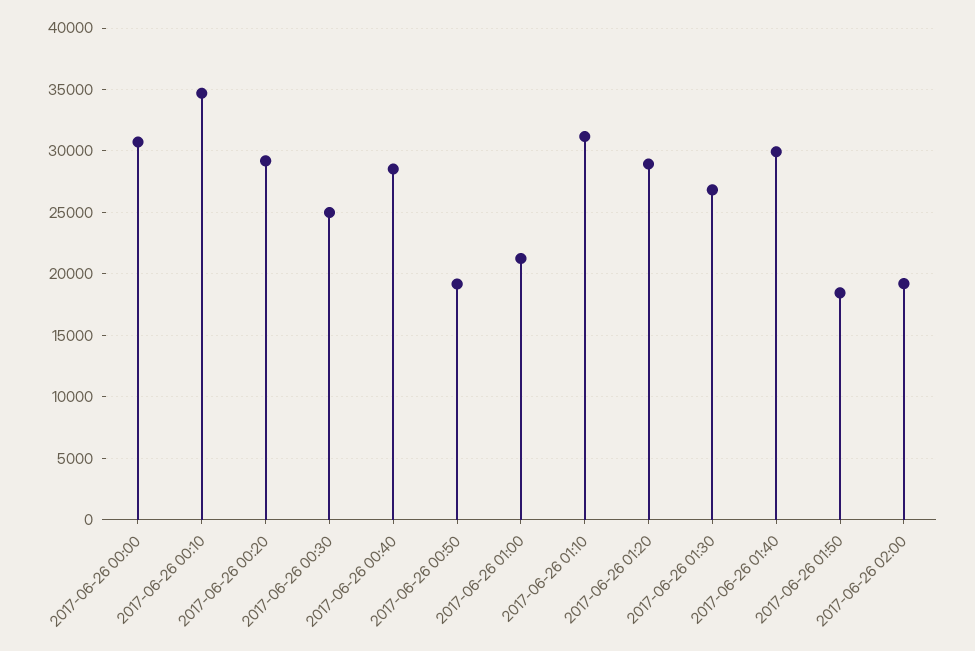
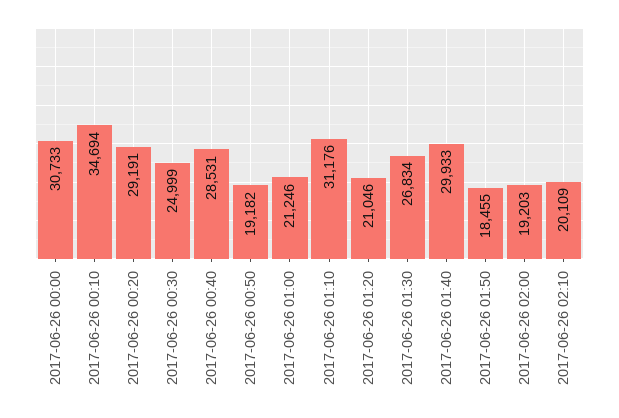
2017-06-26 01:20: 29000 -> 21046
2017-06-26 02:10: none -> 20109

